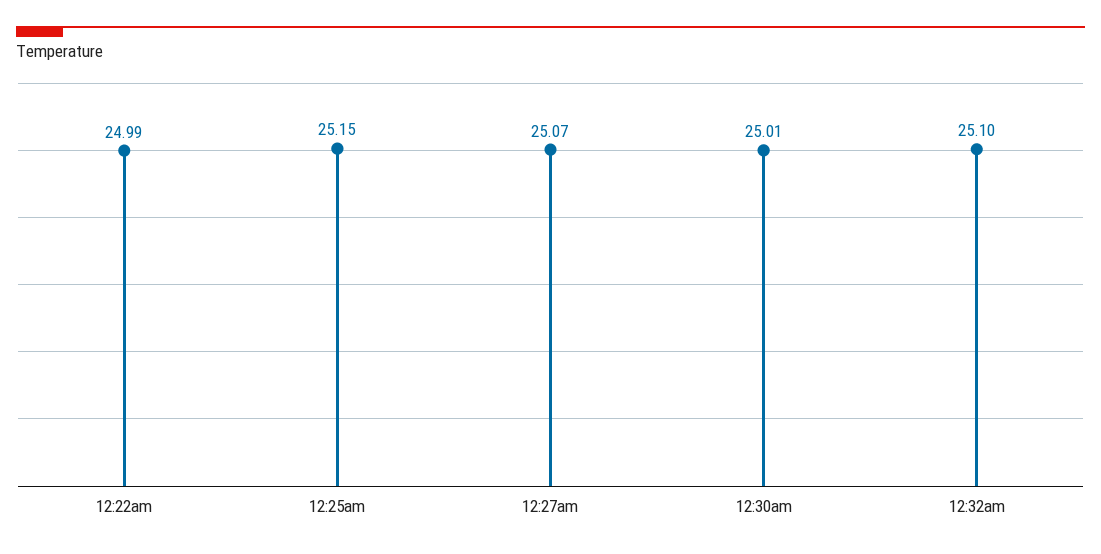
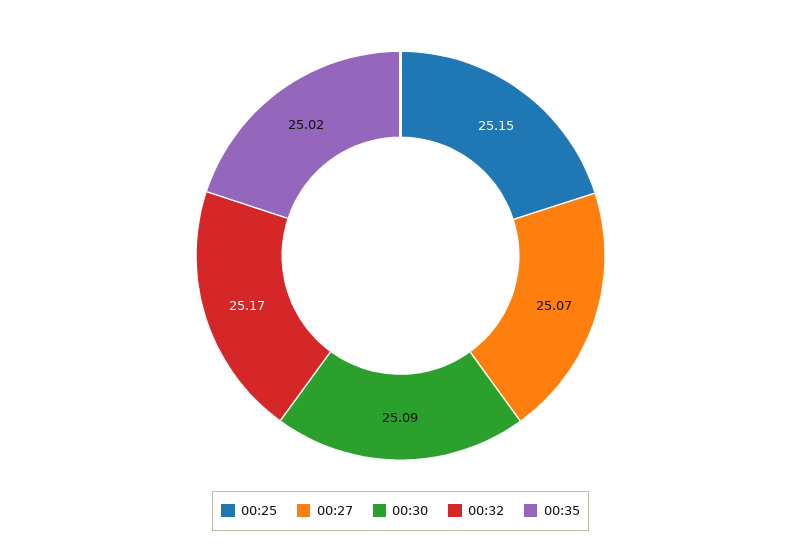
12:22am: 24.99 -> none
12:30am: 25.01 -> 25.09
12:32am: 25.1 -> 25.17
00:35: none -> 25.02

